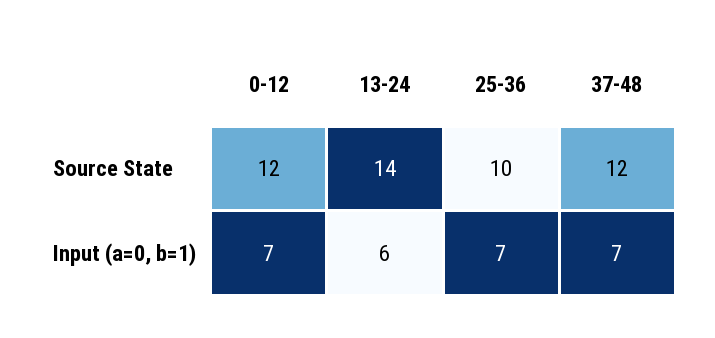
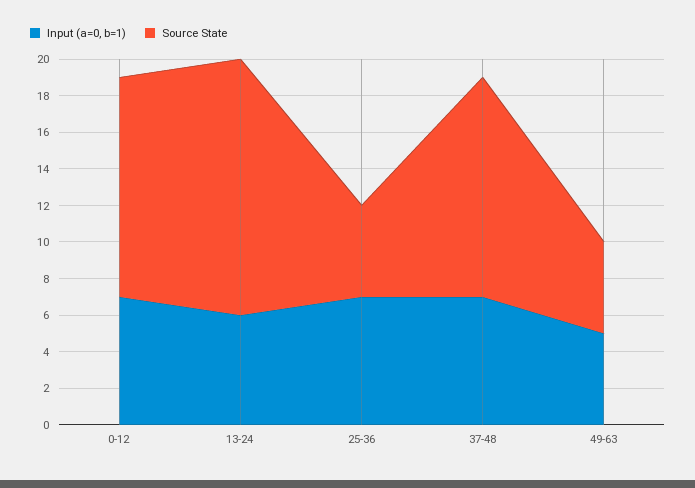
Source State, 25-36: 10 -> 5
Input (a=0, b=1), 49-63: none -> 5
Source State, 49-63: none -> 5

